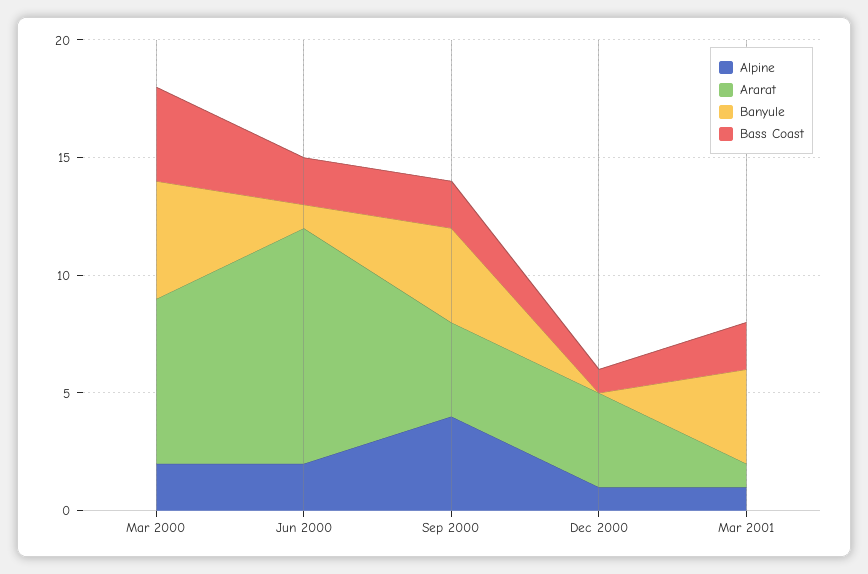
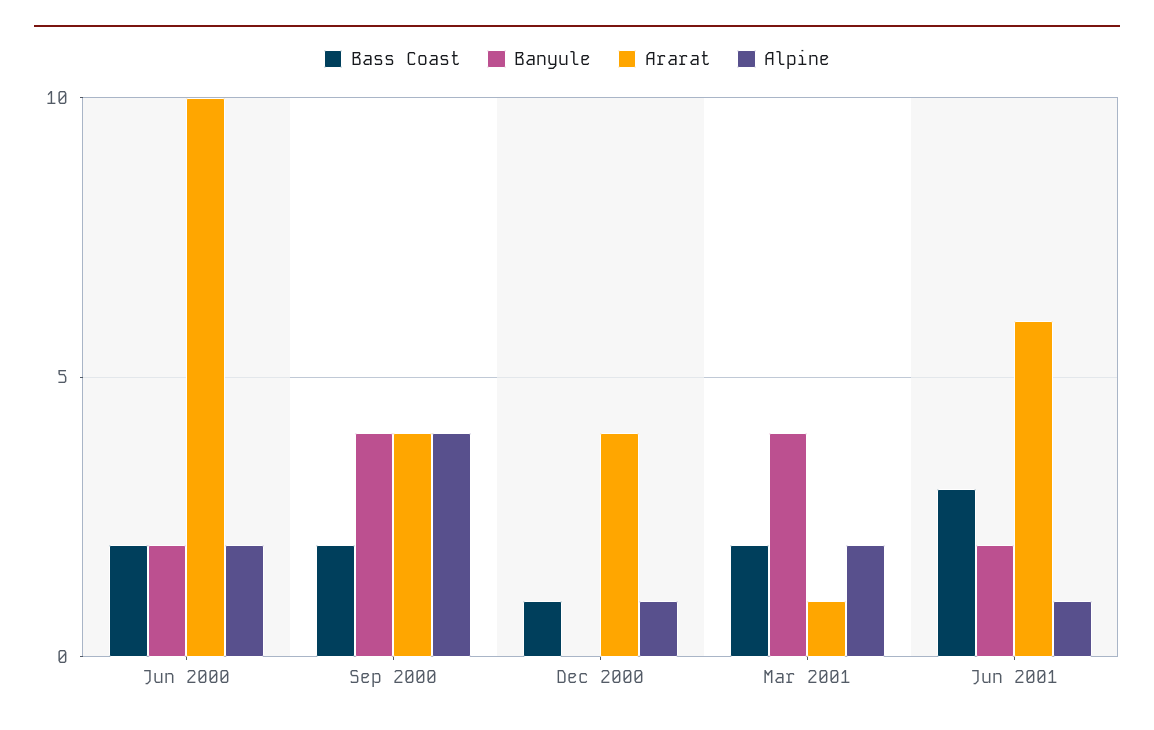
Alpine, Mar 2000: 2 -> none
Ararat, Mar 2000: 7 -> none
Banyule, Mar 2000: 5 -> none
Bass Coast, Mar 2000: 4 -> none
Banyule, Jun 2000: 1 -> 2
Alpine, Mar 2001: 1 -> 2
Bass Coast, Jun 2001: none -> 3
Banyule, Jun 2001: none -> 2
Ararat, Jun 2001: none -> 6
Alpine, Jun 2001: none -> 1

